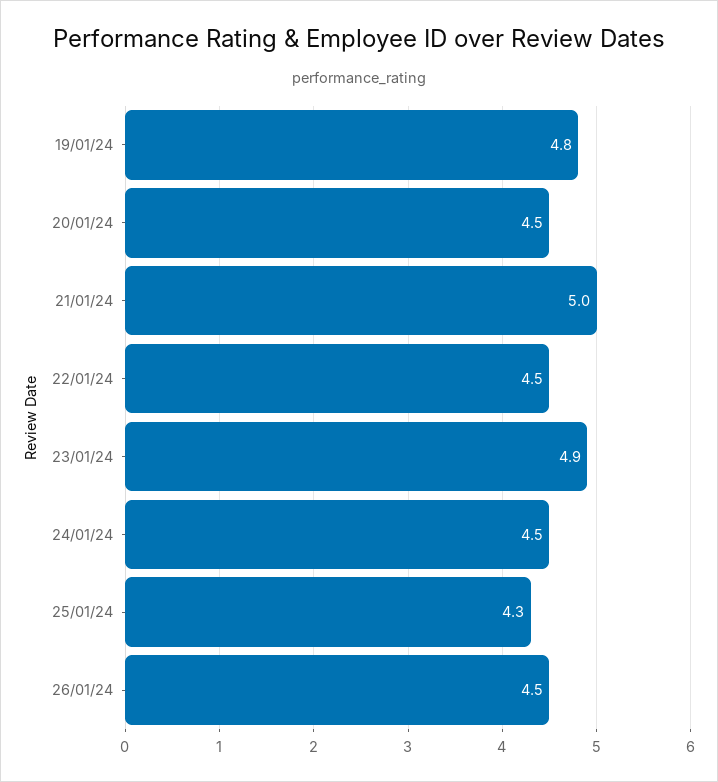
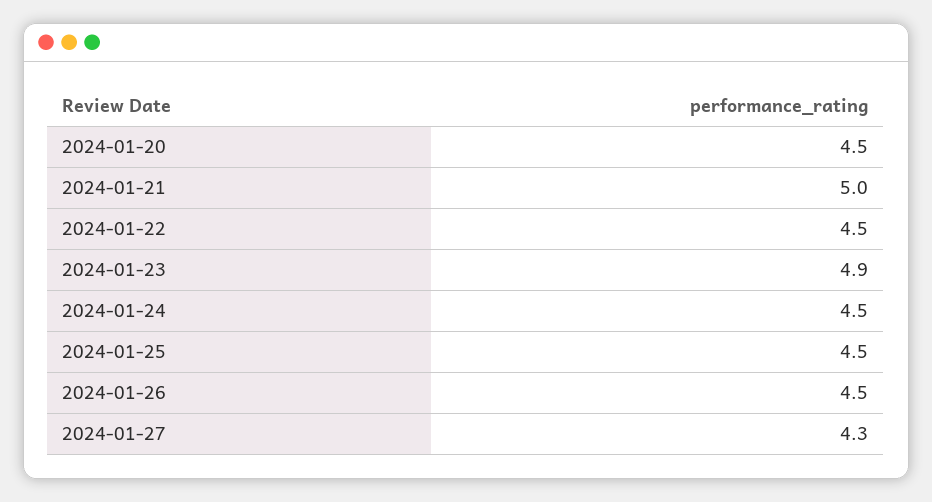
19/01/24: 4.8 -> none
25/01/24: 4.3 -> 4.5
2024-01-27: none -> 4.3

